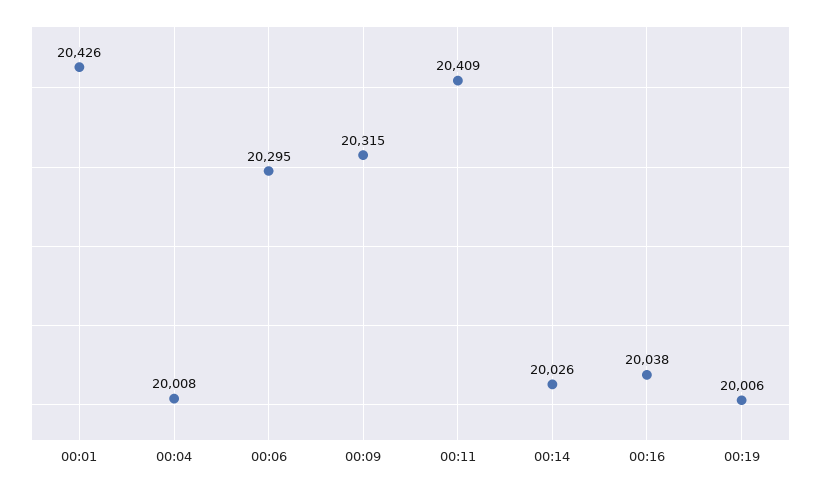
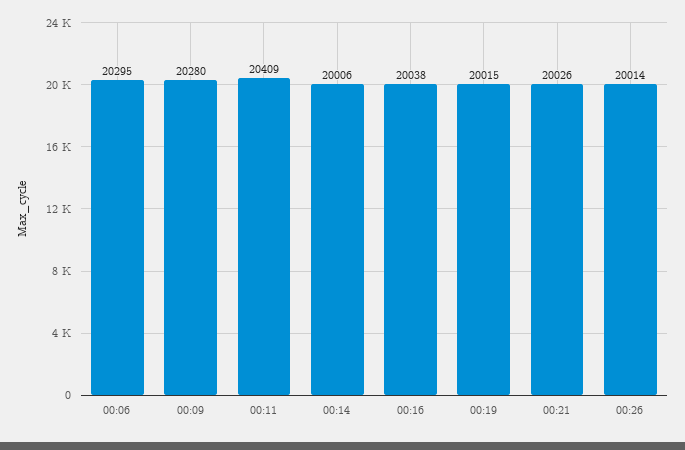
00:01: 20426 -> none
00:04: 20008 -> none
00:09: 20315 -> 20280
00:14: 20026 -> 20006
00:19: 20006 -> 20015
00:21: none -> 20026
00:26: none -> 20014

